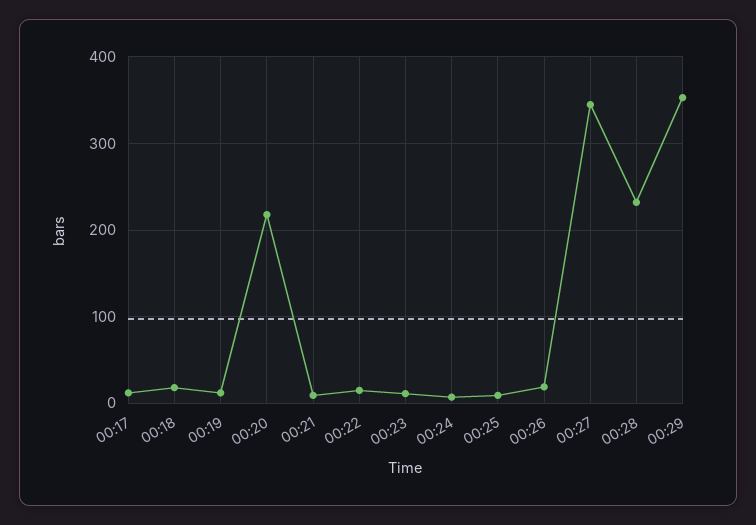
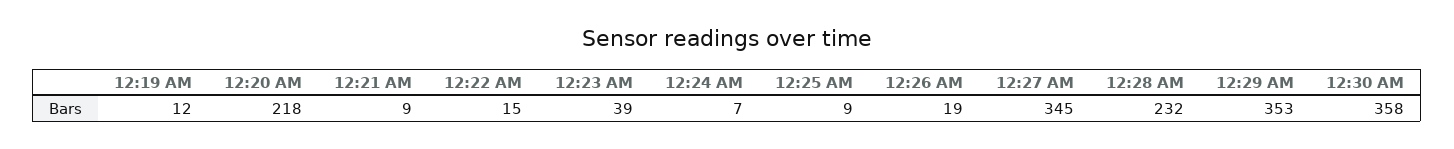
00:17: 10 -> none
00:18: 20 -> none
00:23: 10 -> 39
12:30 AM: none -> 358

